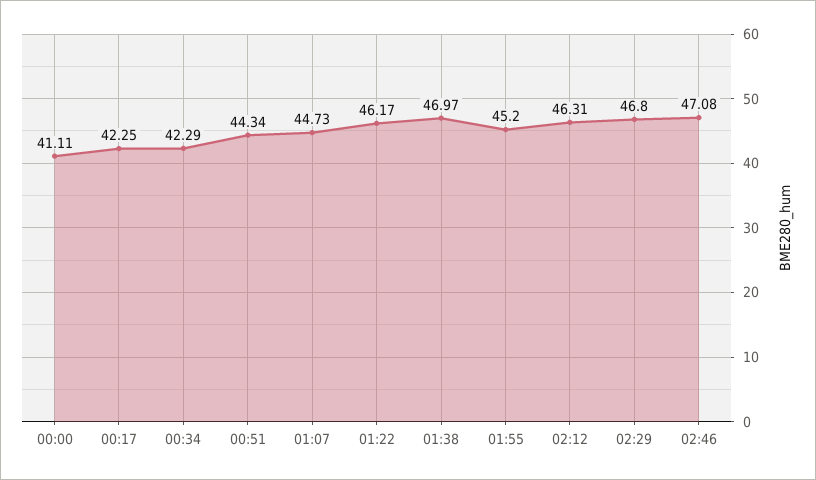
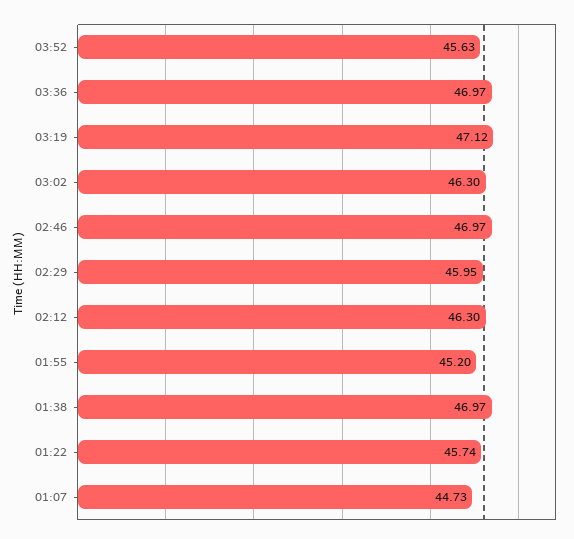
00:00: 41.11 -> none
00:17: 42.25 -> none
00:34: 42.29 -> none
00:51: 44.34 -> none
01:22: 46.17 -> 45.74
02:12: 46.31 -> 46.3
02:29: 46.8 -> 45.95
02:46: 47.08 -> 46.97
03:52: none -> 45.63
03:36: none -> 46.97
03:19: none -> 47.12
03:02: none -> 46.3

